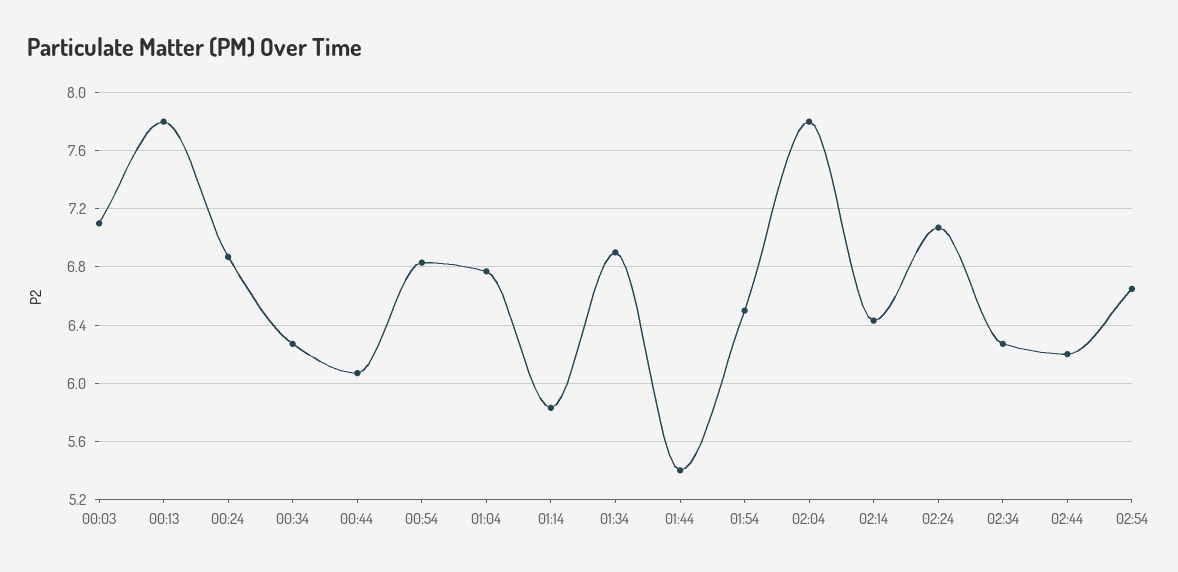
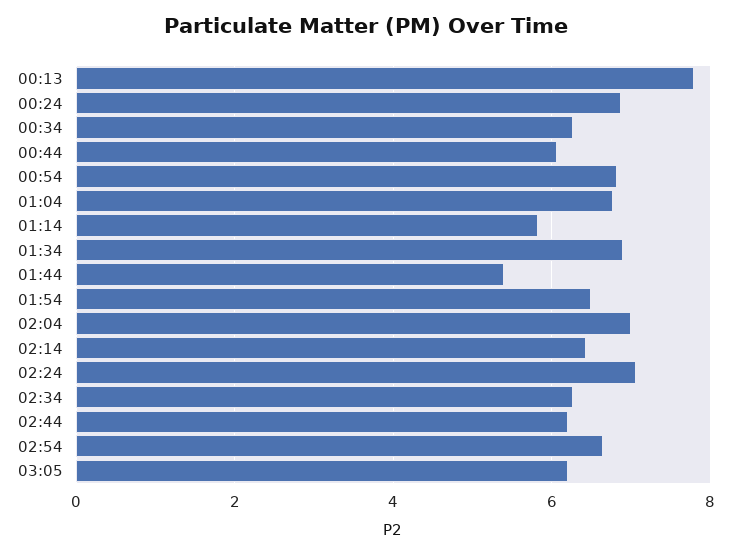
00:03: 7.1 -> none
02:04: 7.8 -> 7
03:05: none -> 6.2

